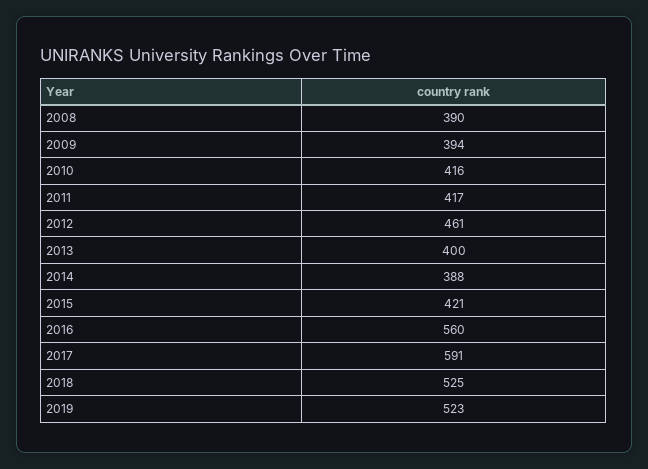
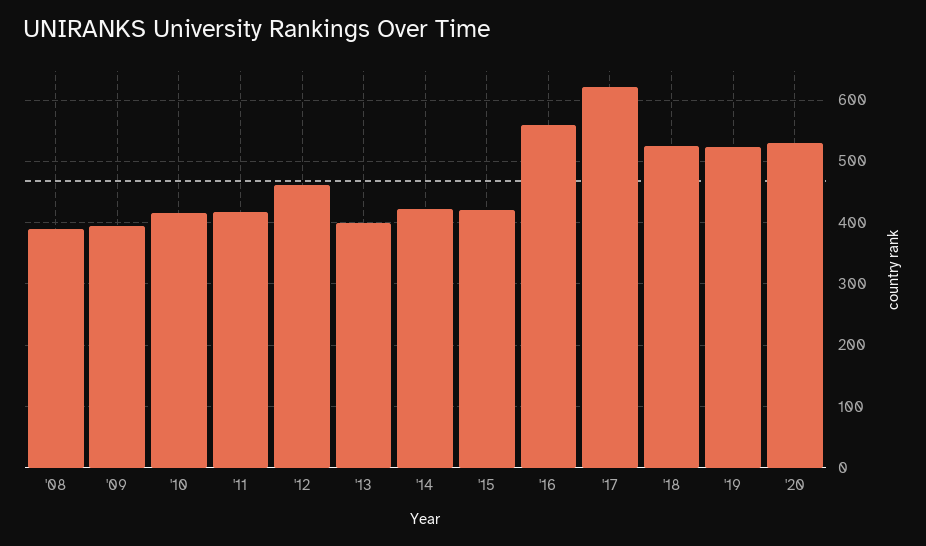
2014: 388 -> 420
2017: 591 -> 620
'20: none -> 530

